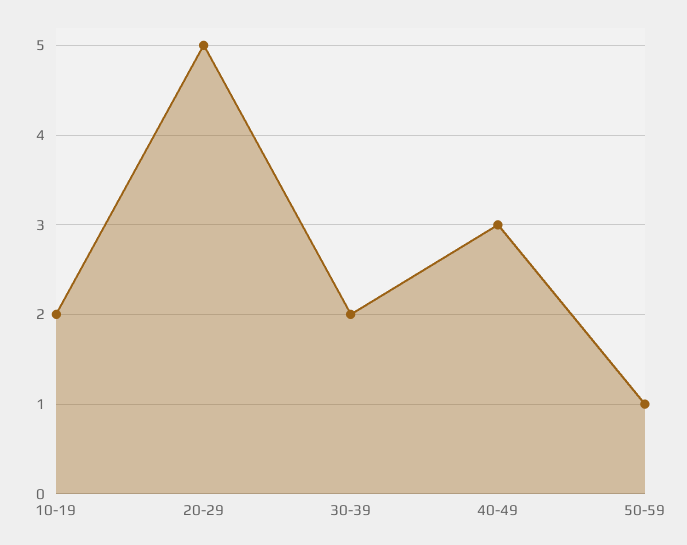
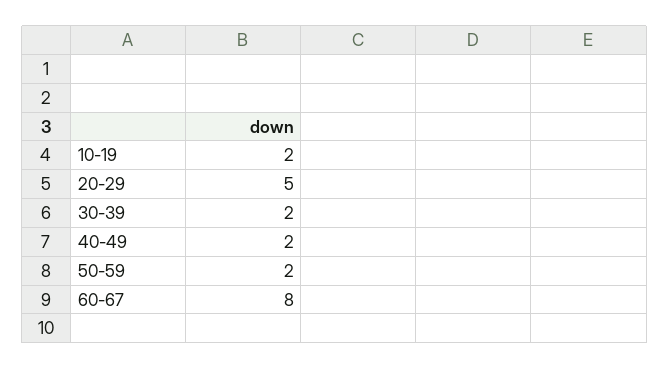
40-49: 3 -> 2
50-59: 1 -> 2
60-67: none -> 8

